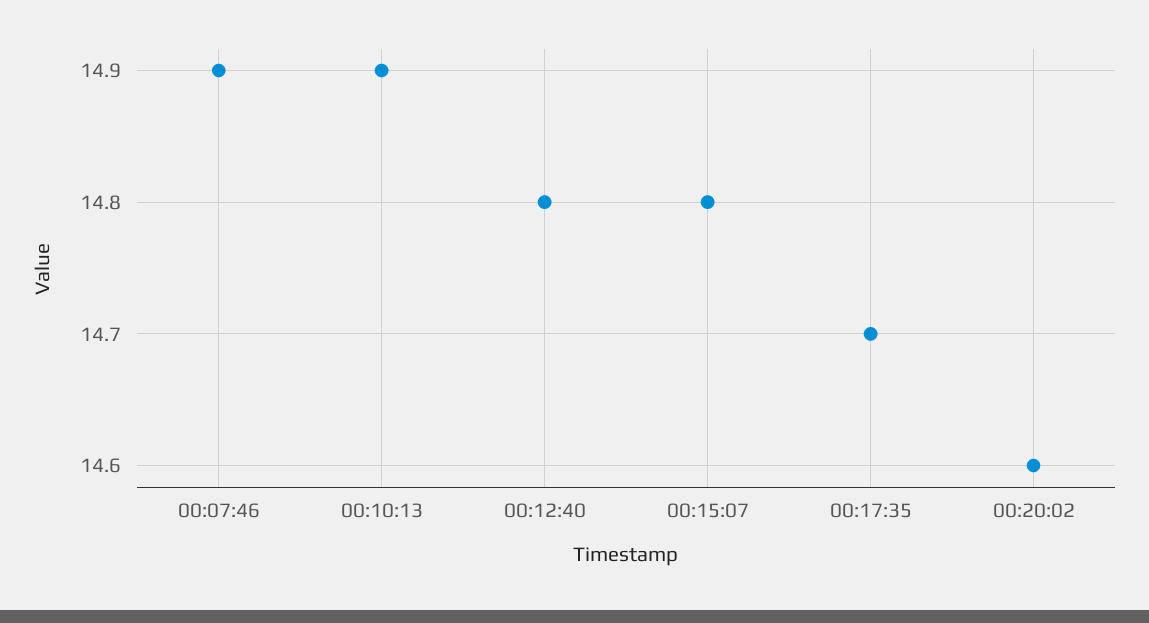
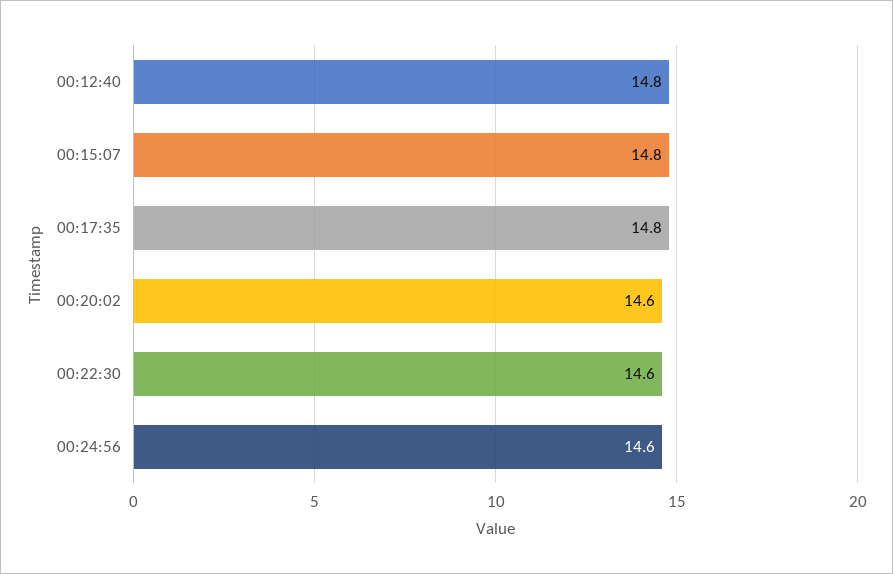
00:07:46: 14.9 -> none
00:10:13: 14.9 -> none
00:17:35: 14.7 -> 14.8
00:22:30: none -> 14.6
00:24:56: none -> 14.6

